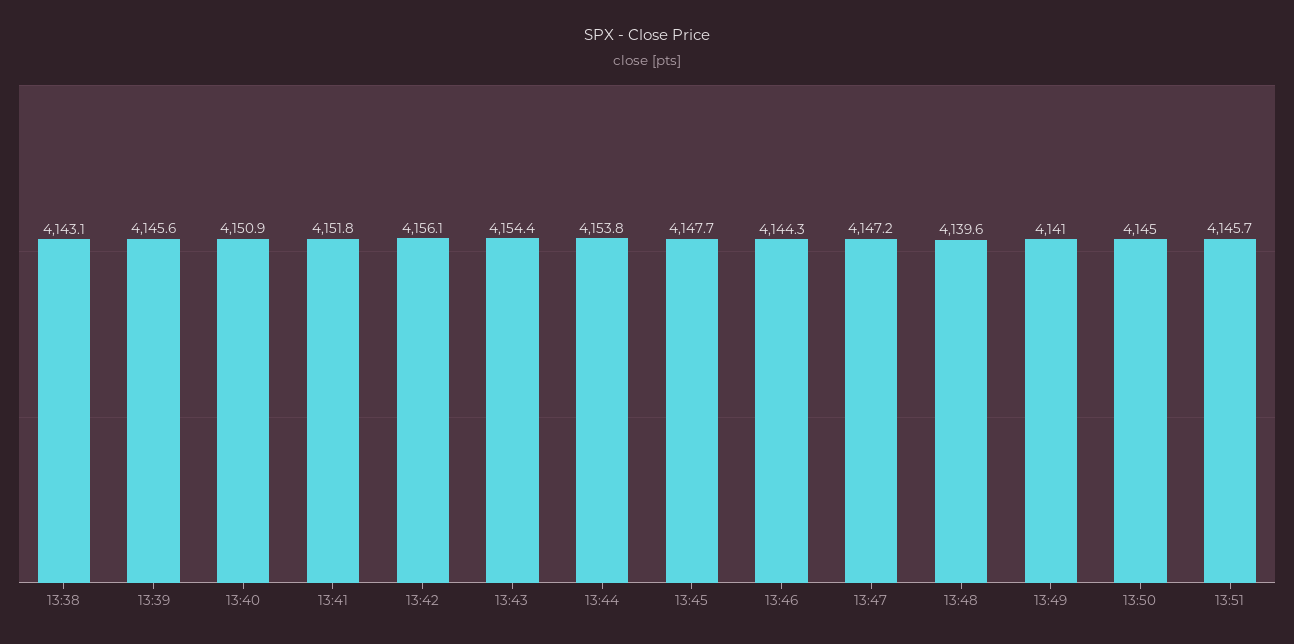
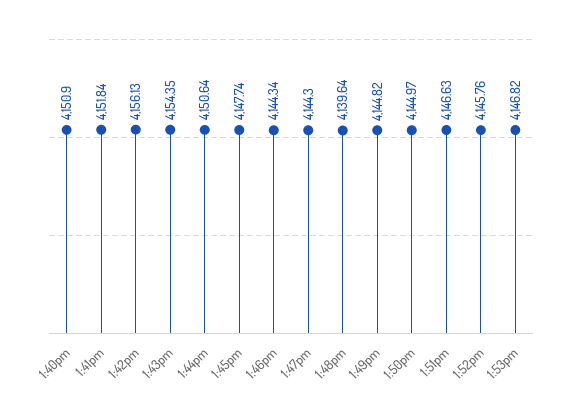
13:38: 4143.1 -> none
13:39: 4145.6 -> none
13:44: 4153.8 -> 4150.64
13:47: 4147.2 -> 4144.3
13:49: 4141 -> 4144.82
13:51: 4145.7 -> 4146.63
1:52pm: none -> 4145.76
1:53pm: none -> 4146.82

